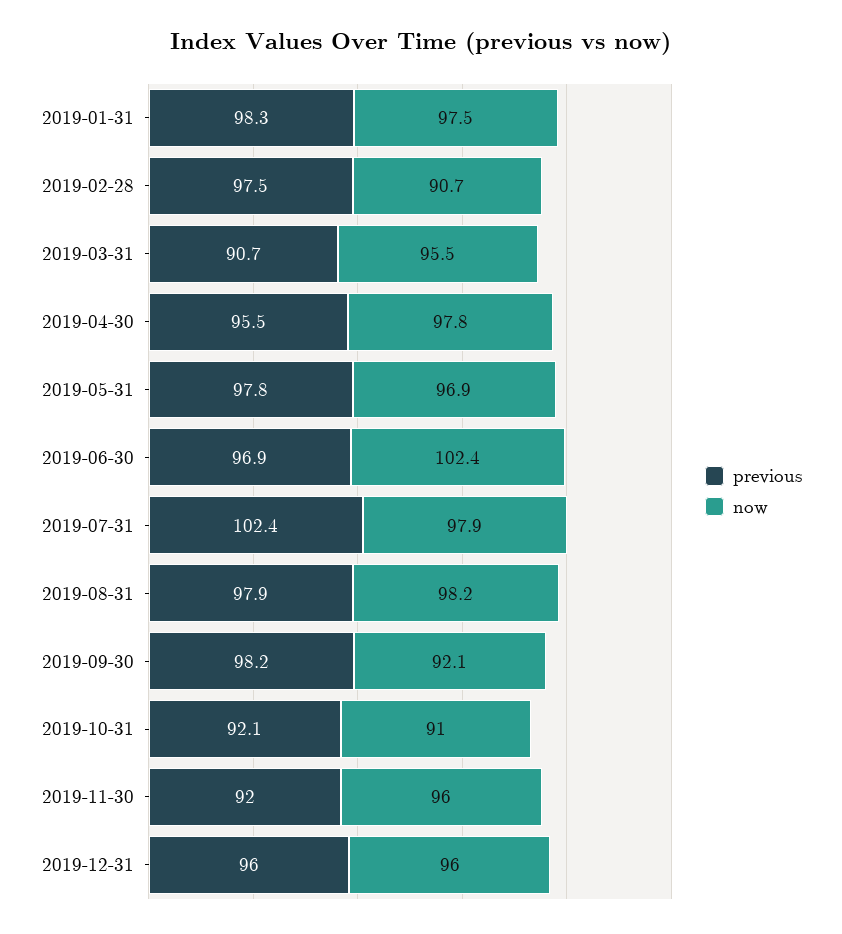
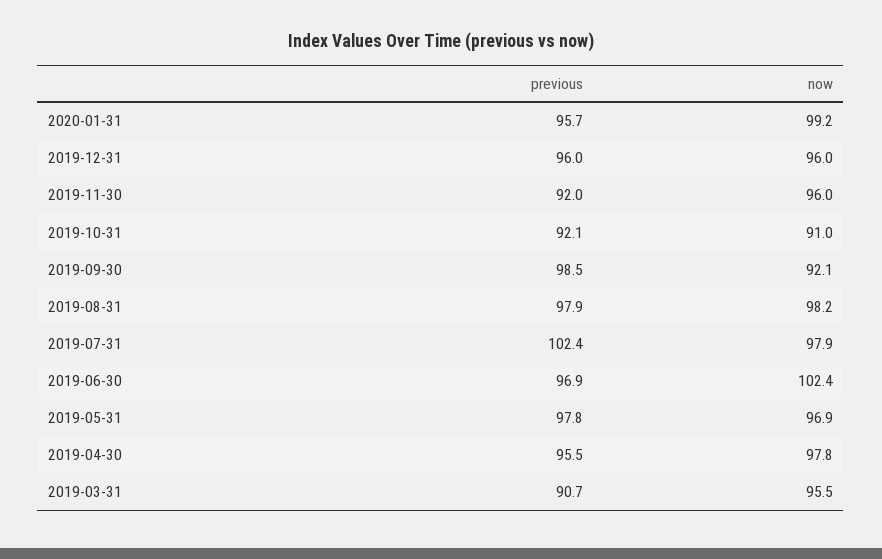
previous, 2019-01-31: 98.3 -> none
now, 2019-01-31: 97.5 -> none
previous, 2019-02-28: 97.5 -> none
now, 2019-02-28: 90.7 -> none
previous, 2019-09-30: 98.2 -> 98.5
previous, 2020-01-31: none -> 95.7
now, 2020-01-31: none -> 99.2

